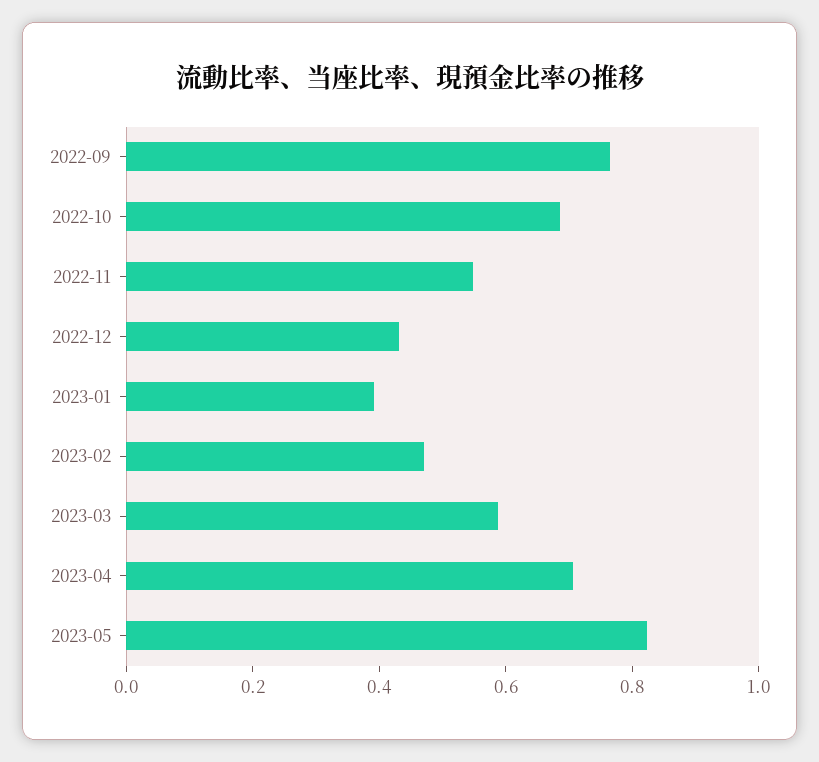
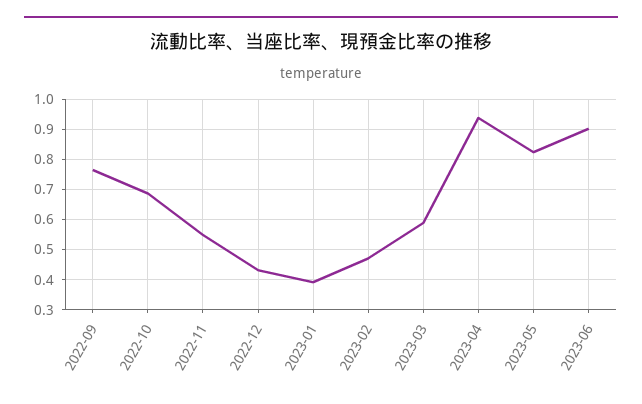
2023-04: 0.7 -> 0.94
2023-06: none -> 0.9

